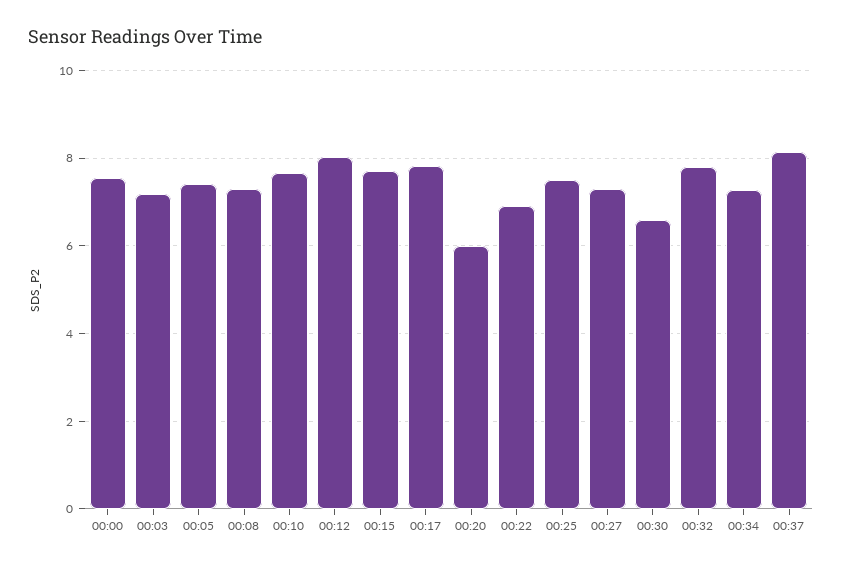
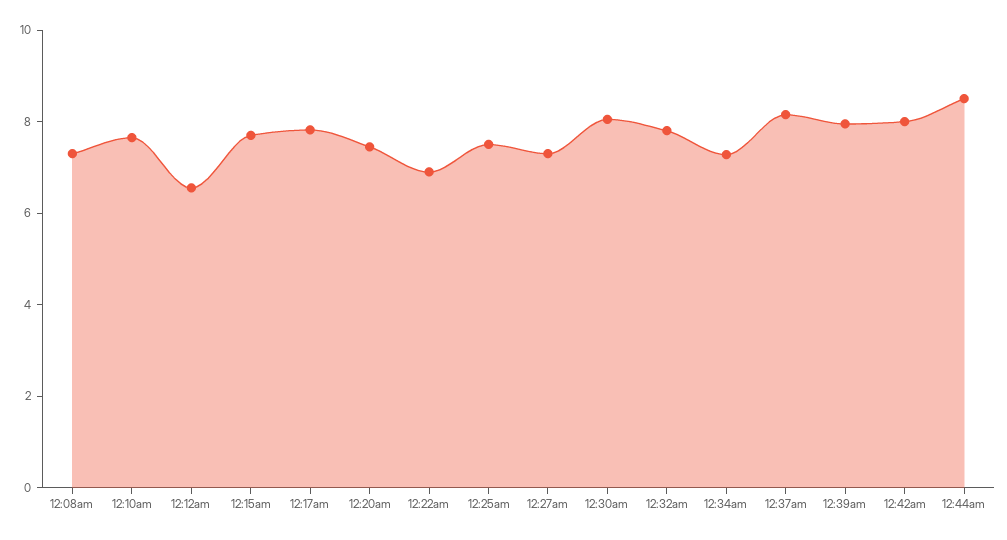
00:00: 7.6 -> none
00:03: 7.2 -> none
00:05: 7.4 -> none
00:12: 8 -> 6.5
00:20: 6 -> 7.5
00:30: 6.6 -> 8
12:39am: none -> 8
12:42am: none -> 8
12:44am: none -> 8.5

